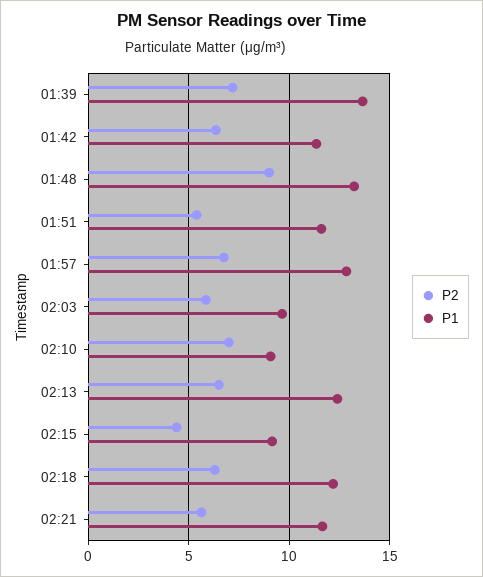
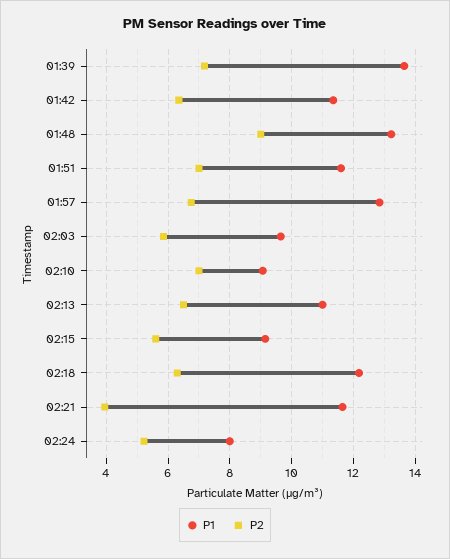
P2, 01:51: 5.5 -> 7
P1, 02:13: 12.5 -> 11
P2, 02:15: 4.5 -> 5.6
P2, 02:21: 5.5 -> 4
P1, 02:24: none -> 8
P2, 02:24: none -> 5.2

